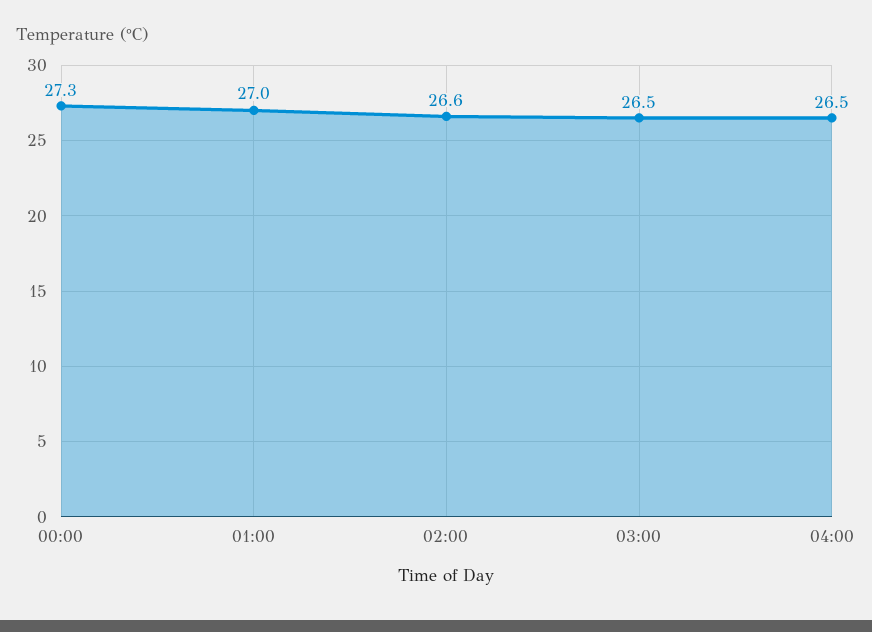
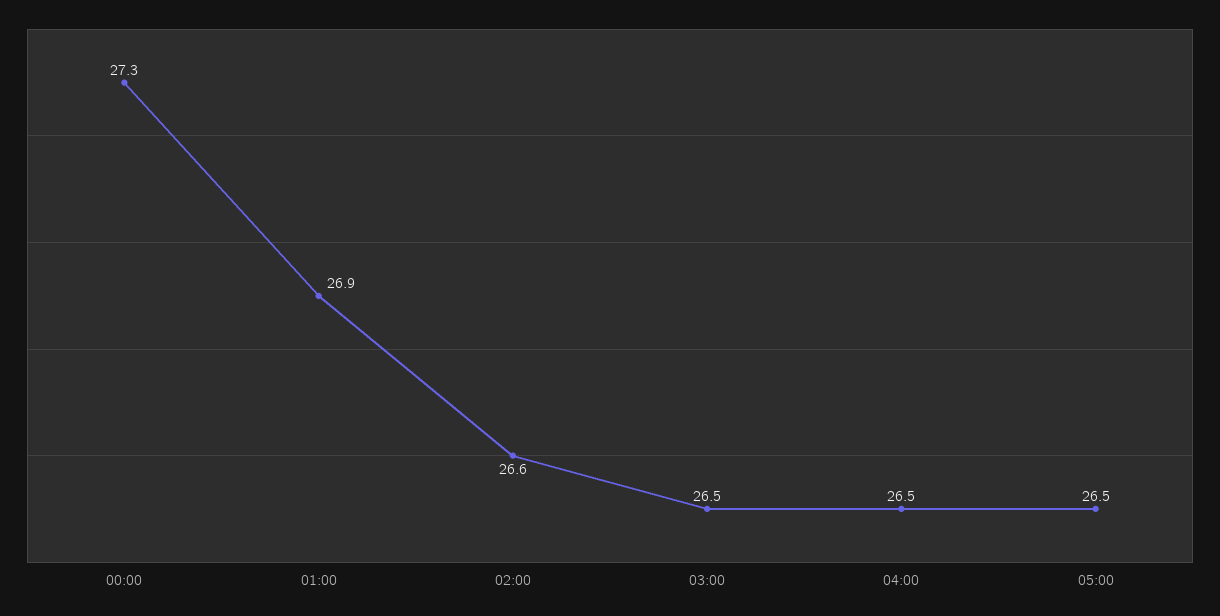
01:00: 27 -> 26.9
05:00: none -> 26.5

